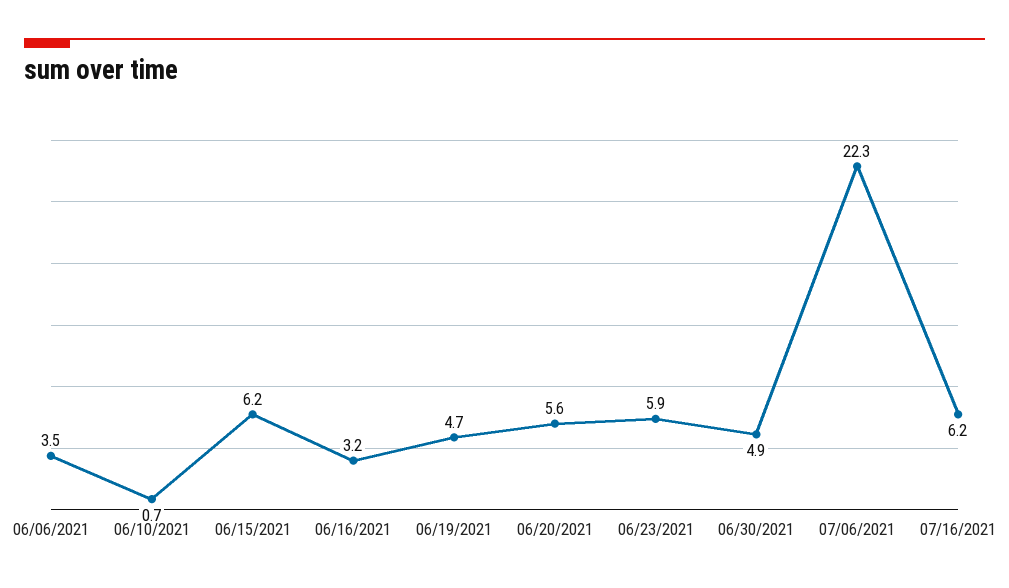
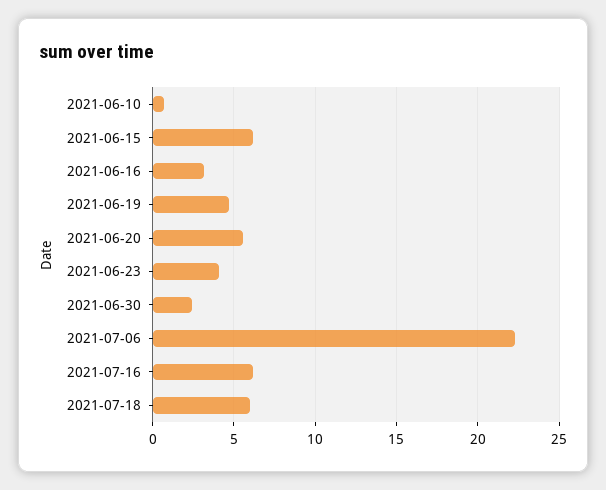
06/06/2021: 3.5 -> none
06/23/2021: 5.9 -> 4
06/30/2021: 4.9 -> 2.5
2021-07-18: none -> 6

